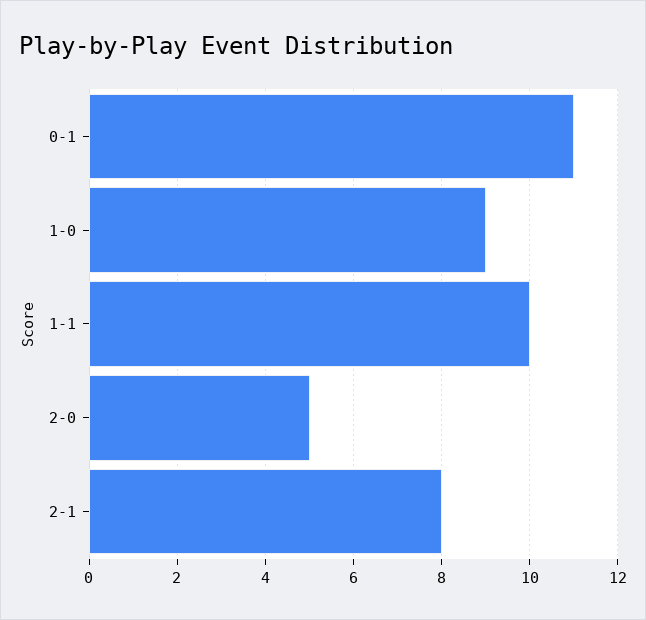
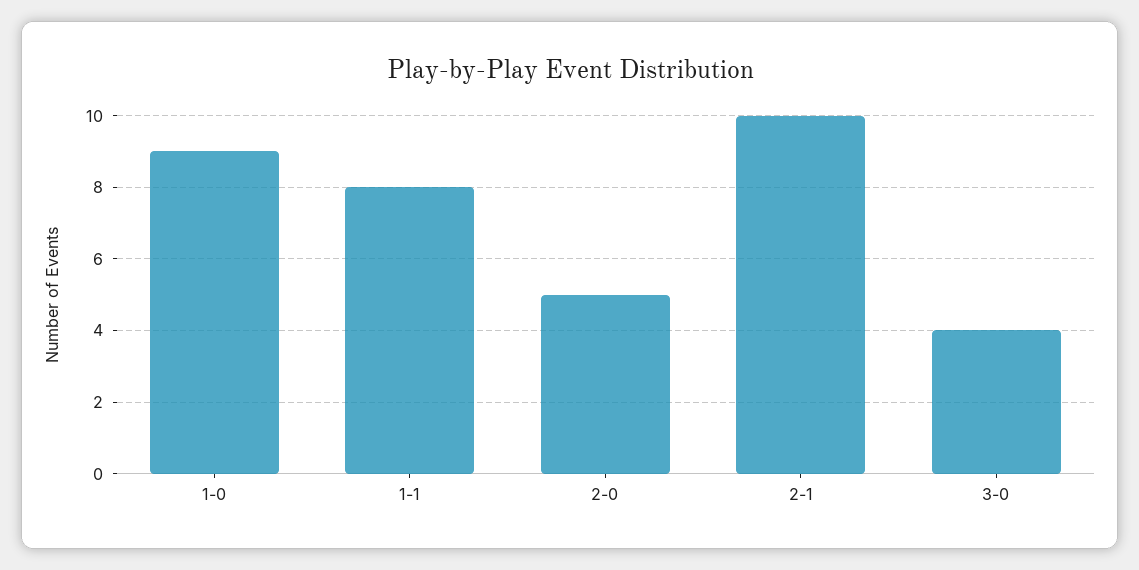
0-1: 11 -> none
1-1: 10 -> 8
2-1: 8 -> 10
3-0: none -> 4

